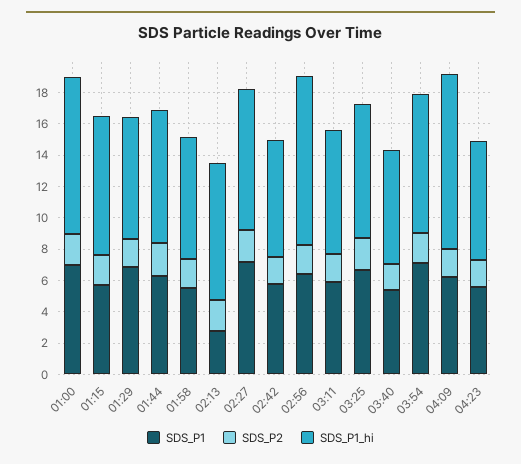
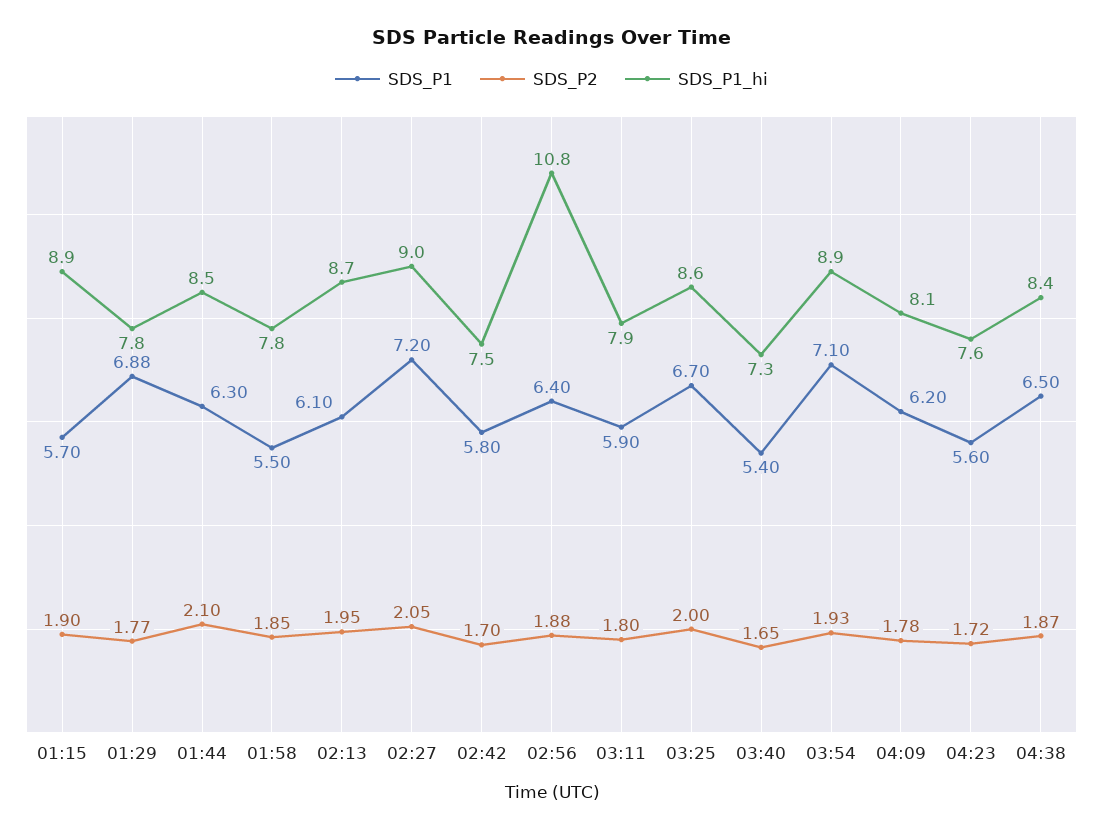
SDS_P1, 01:00: 7 -> none
SDS_P2, 01:00: 2 -> none
SDS_P1_hi, 01:00: 10 -> none
SDS_P1, 02:13: 3 -> 6.1
SDS_P1_hi, 04:09: 11 -> 8.1
SDS_P1, 04:38: none -> 6.5
SDS_P2, 04:38: none -> 1.87
SDS_P1_hi, 04:38: none -> 8.4

